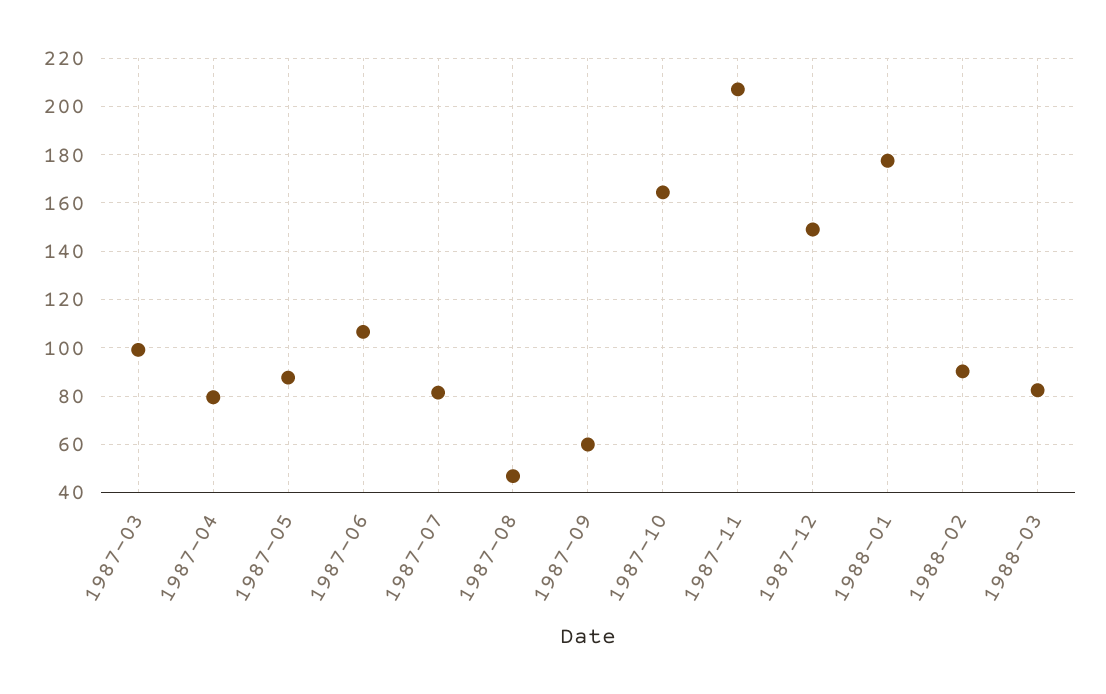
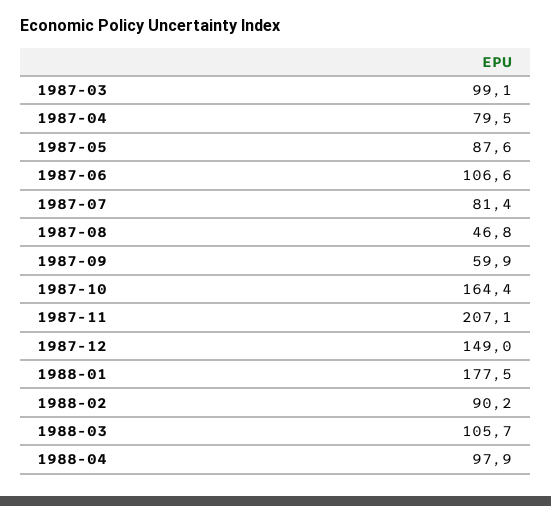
1988-03: 82.5 -> 105.7
1988-04: none -> 97.9

